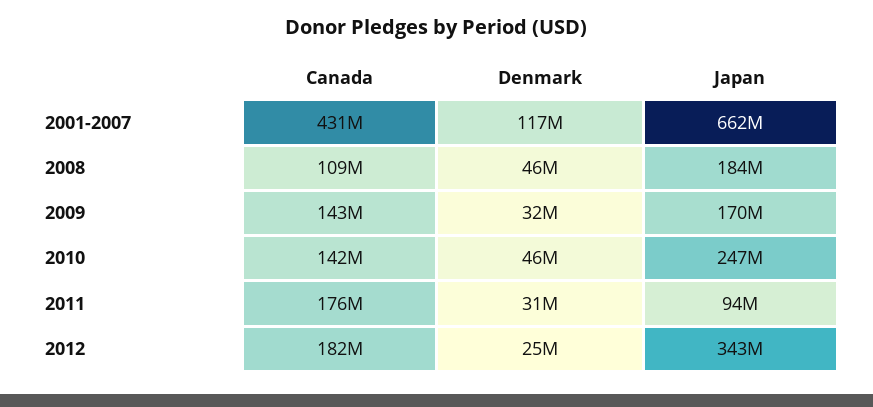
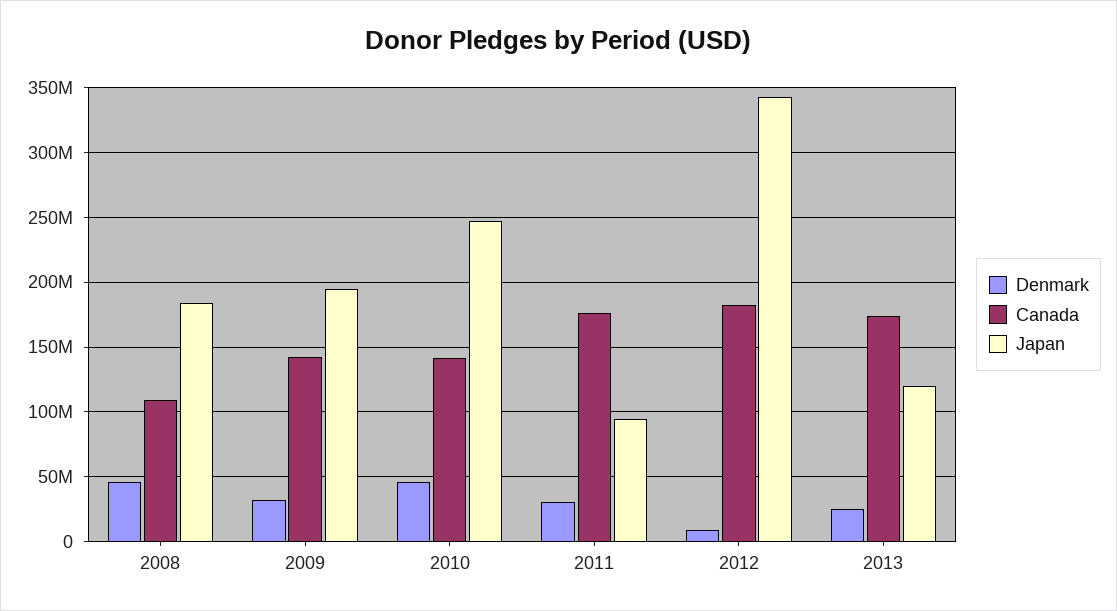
Canada, 2001-2007: 431000000 -> none
Denmark, 2001-2007: 117000000 -> none
Japan, 2001-2007: 662000000 -> none
Japan, 2009: 170000000 -> 195000000
Denmark, 2012: 25000000 -> 10000000
Denmark, 2013: none -> 25000000
Canada, 2013: none -> 175000000
Japan, 2013: none -> 120000000

